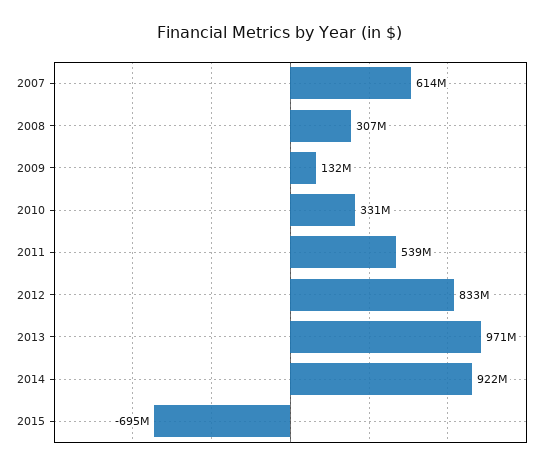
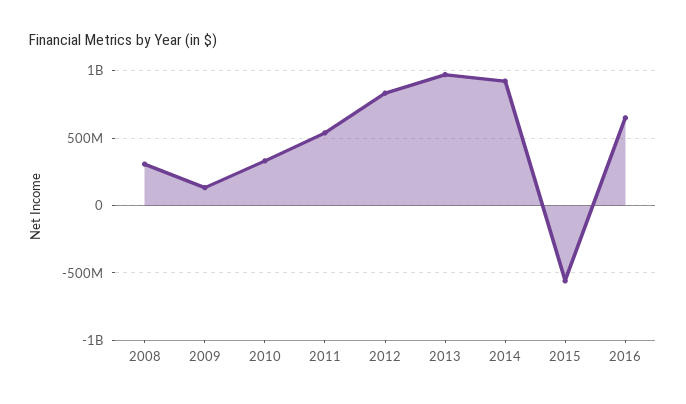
2007: 614000000 -> none
2015: -695000000 -> -550000000
2016: none -> 650000000

